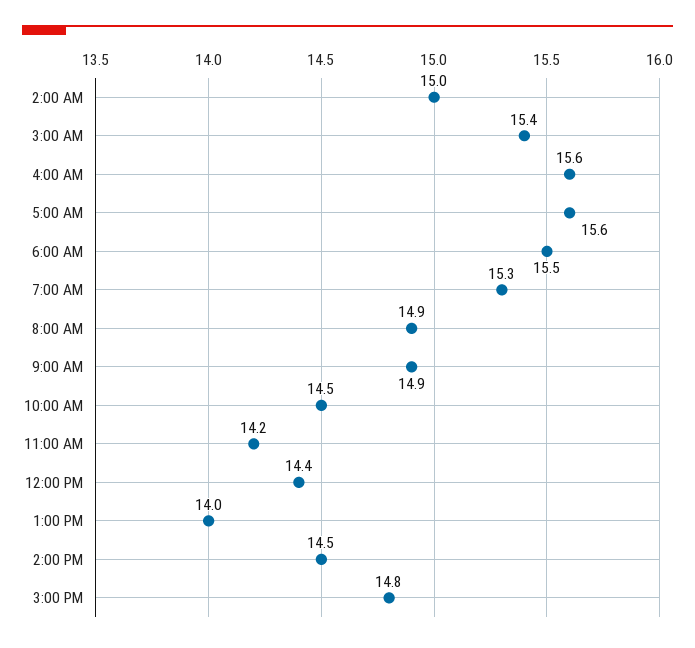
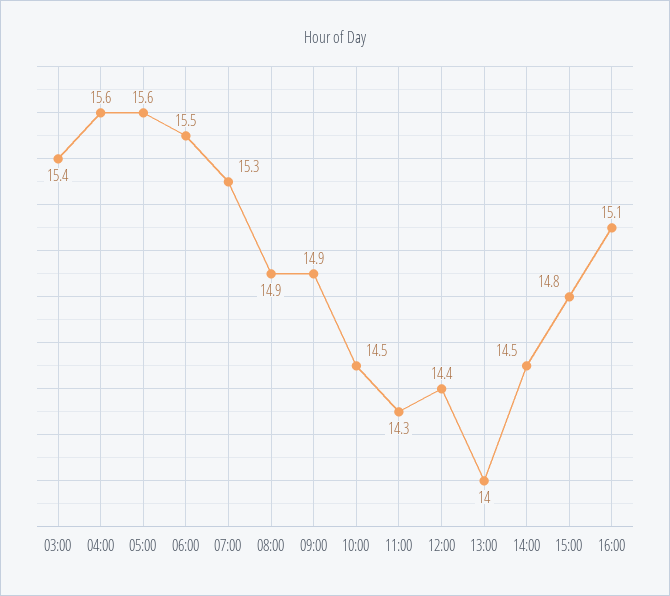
2:00 AM: 15 -> none
11:00 AM: 14.2 -> 14.3
16:00: none -> 15.1

